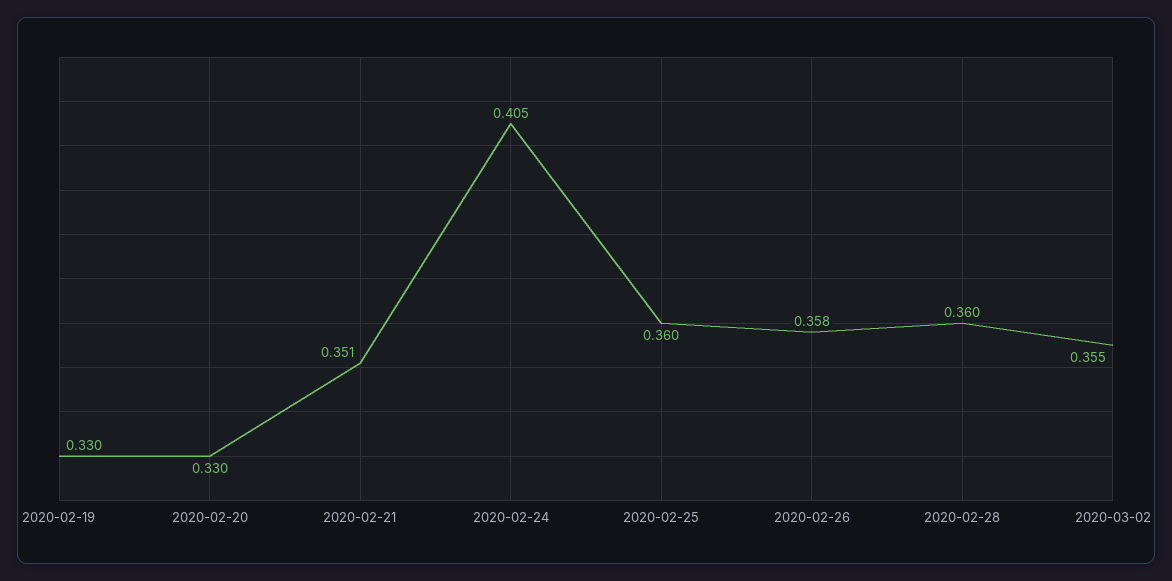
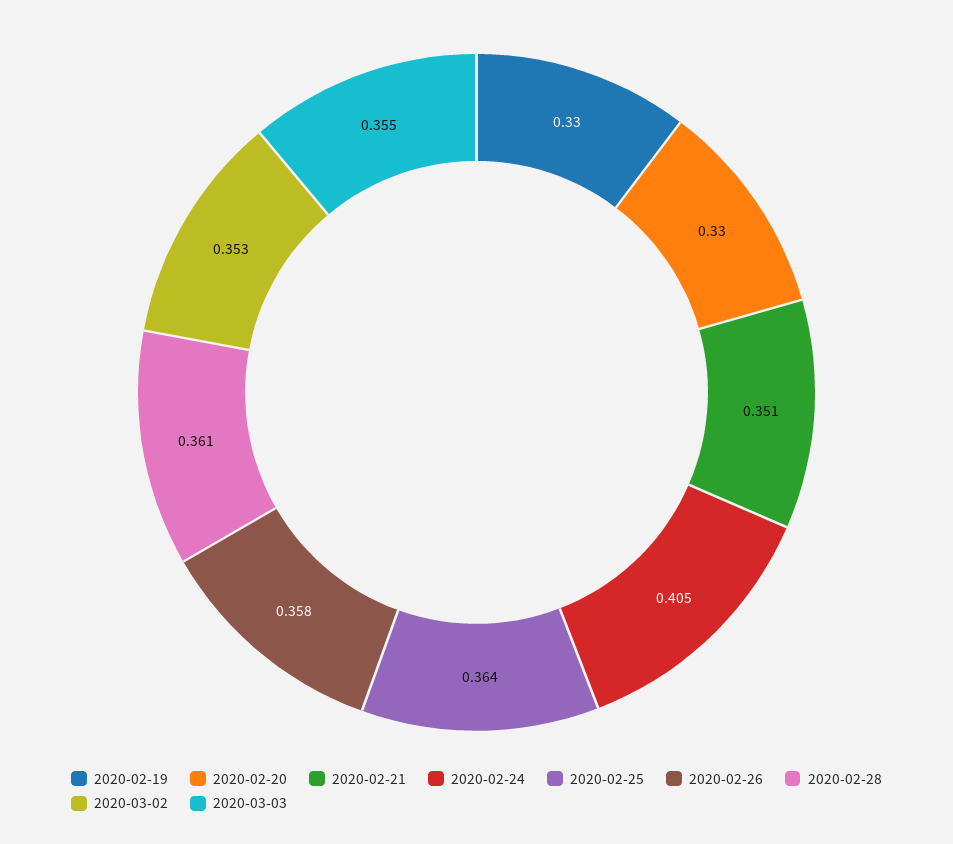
2020-02-25: 0.36 -> 0.364
2020-02-28: 0.36 -> 0.361
2020-03-02: 0.355 -> 0.353
2020-03-03: none -> 0.355

